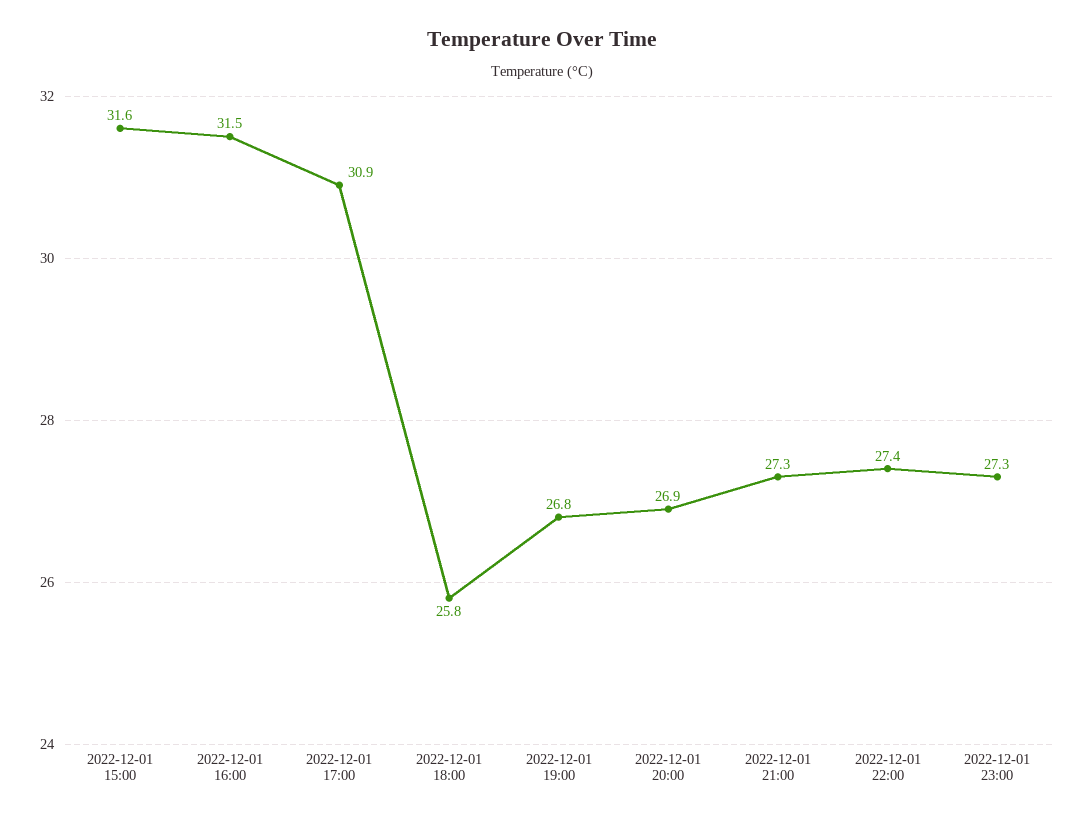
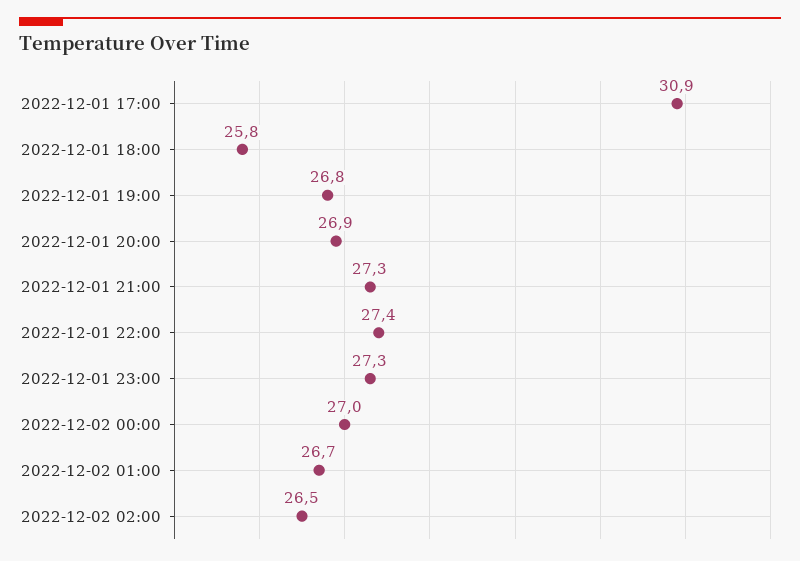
2022-12-01 15:00: 31.6 -> none
2022-12-01 16:00: 31.5 -> none
2022-12-02 00:00: none -> 27
2022-12-02 01:00: none -> 26.7
2022-12-02 02:00: none -> 26.5

